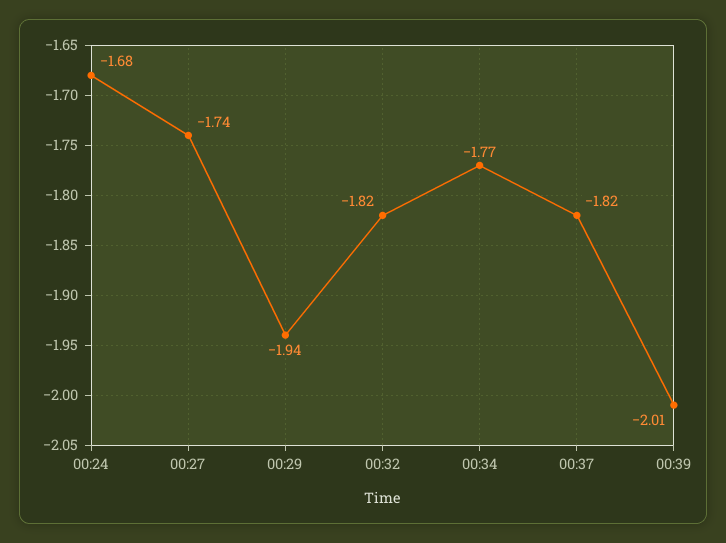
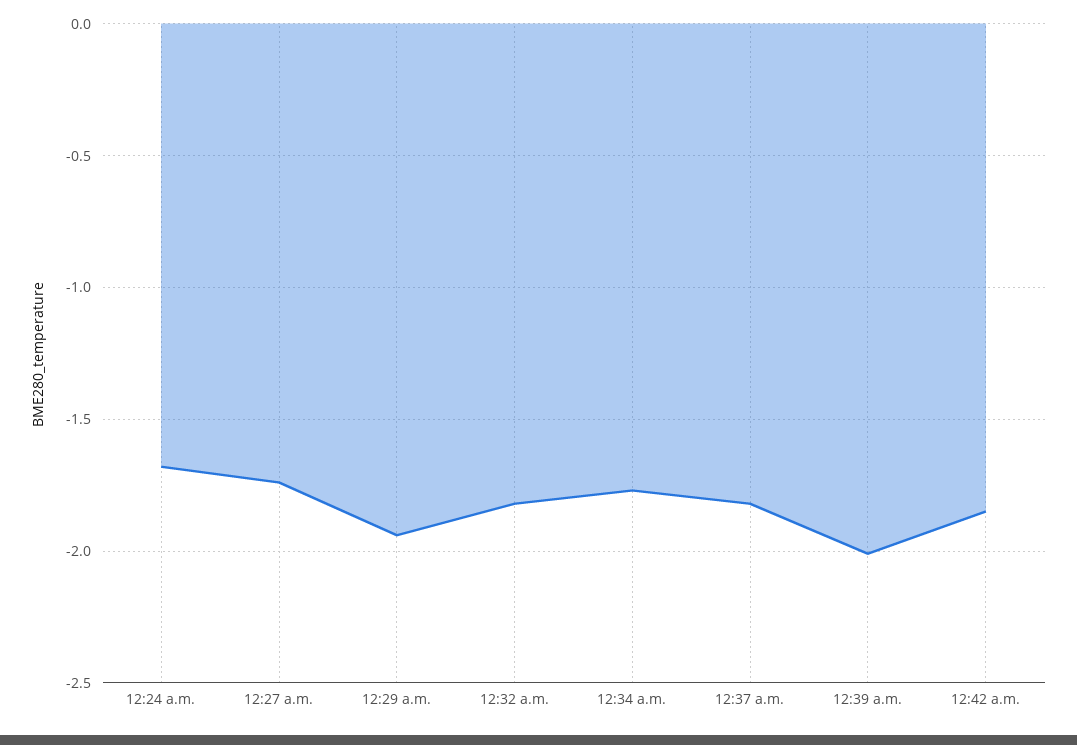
12:42 a.m.: none -> -1.85

